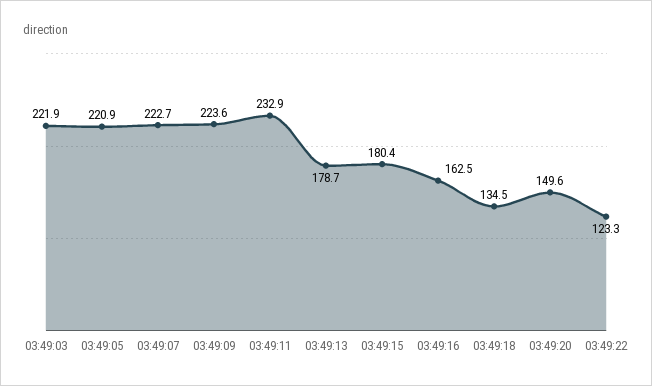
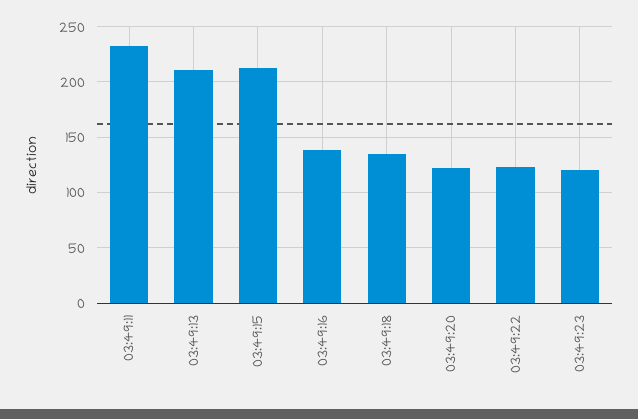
03:49:03: 221.9 -> none
03:49:05: 220.9 -> none
03:49:07: 222.7 -> none
03:49:09: 223.6 -> none
03:49:13: 178.7 -> 210
03:49:15: 180.4 -> 210
03:49:16: 162.5 -> 140
03:49:20: 149.6 -> 120
03:49:23: none -> 120

